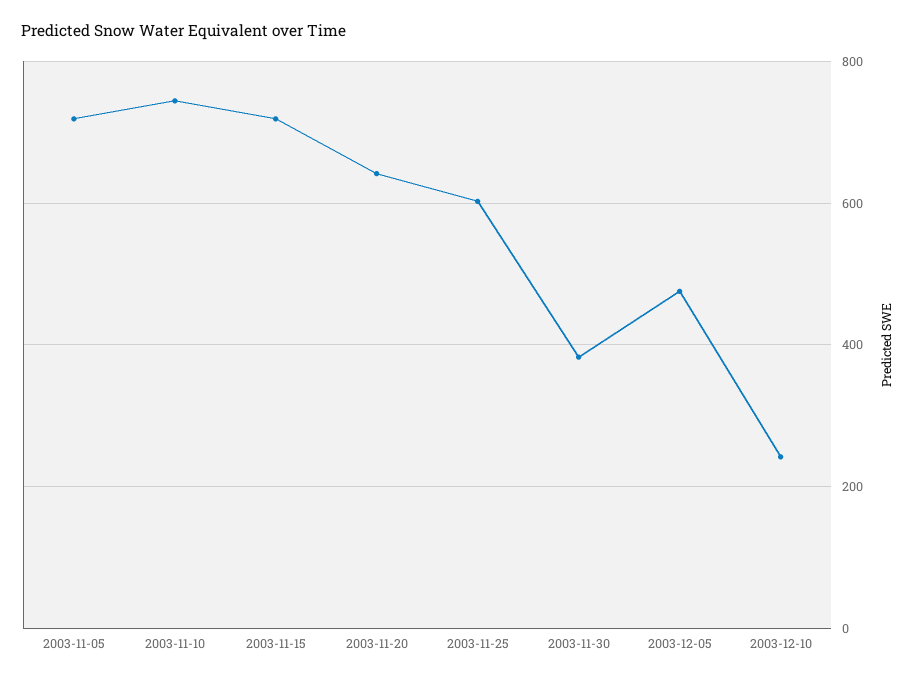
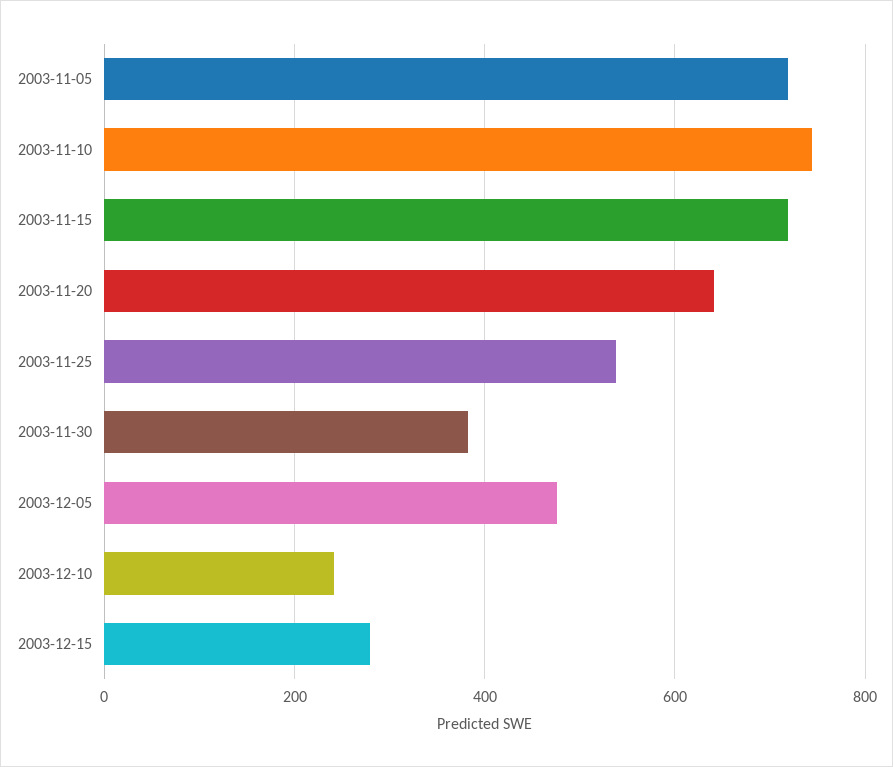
2003-11-25: 600 -> 540
2003-12-15: none -> 280

